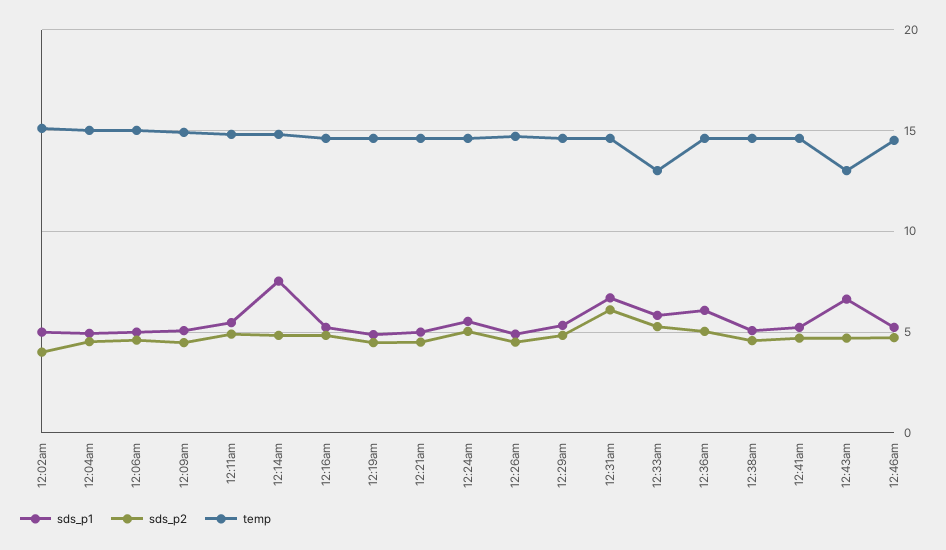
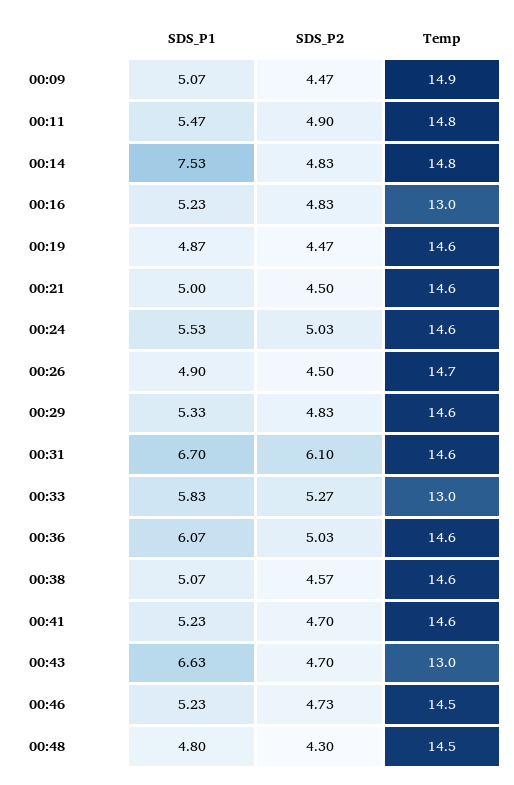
sds_p1, 12:02am: 5 -> none
sds_p2, 12:02am: 4 -> none
temp, 12:02am: 15 -> none
sds_p1, 12:04am: 5 -> none
sds_p2, 12:04am: 4.5 -> none
temp, 12:04am: 15 -> none
sds_p1, 12:06am: 5 -> none
sds_p2, 12:06am: 4.5 -> none
temp, 12:06am: 15 -> none
temp, 12:16am: 14.5 -> 13
sds_p1, 00:48: none -> 4.8
sds_p2, 00:48: none -> 4.3
temp, 00:48: none -> 14.5

